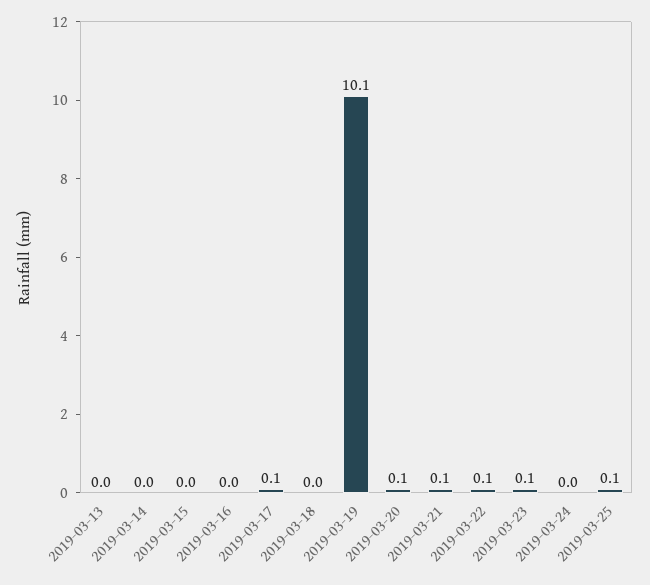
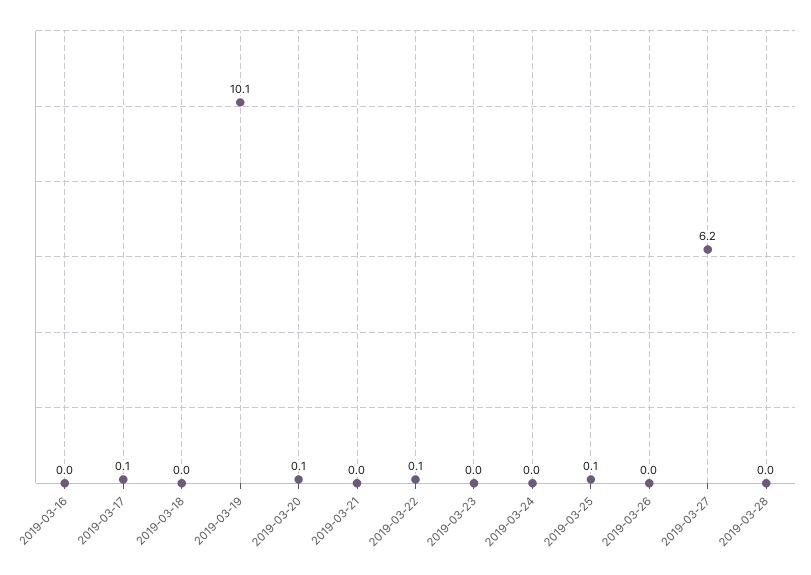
2019-03-13: 0 -> none
2019-03-14: 0 -> none
2019-03-15: 0 -> none
2019-03-21: 0.1 -> 0
2019-03-23: 0.1 -> 0
2019-03-26: none -> 0
2019-03-27: none -> 6.2
2019-03-28: none -> 0

